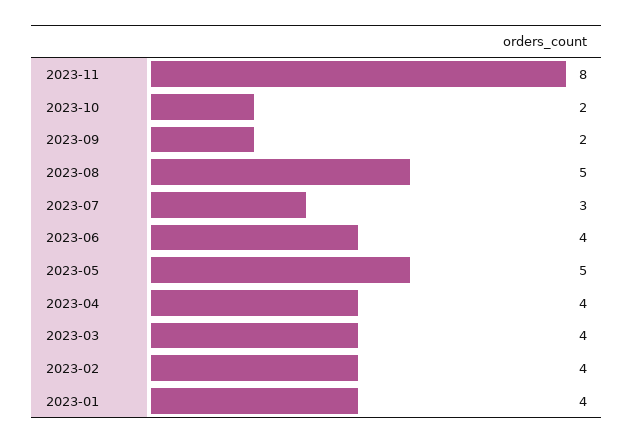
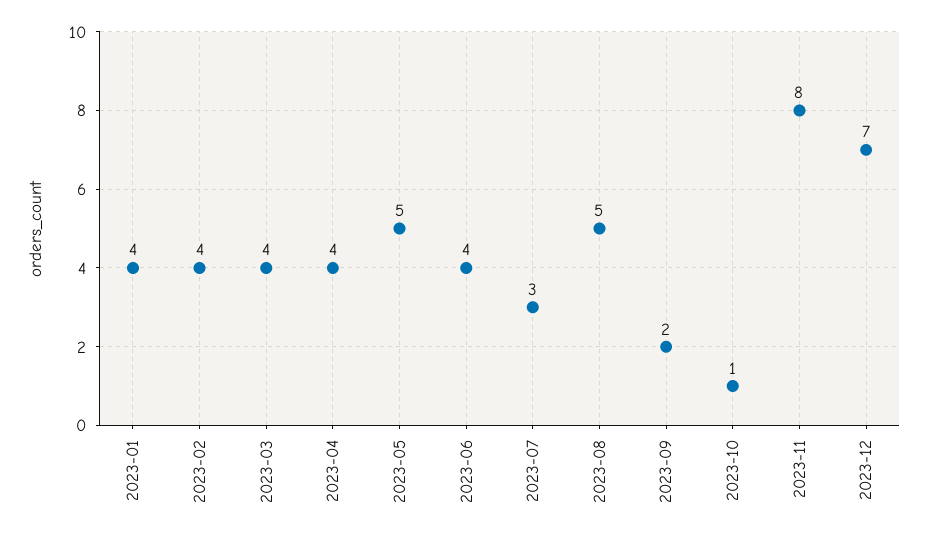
2023-10: 2 -> 1
2023-12: none -> 7

